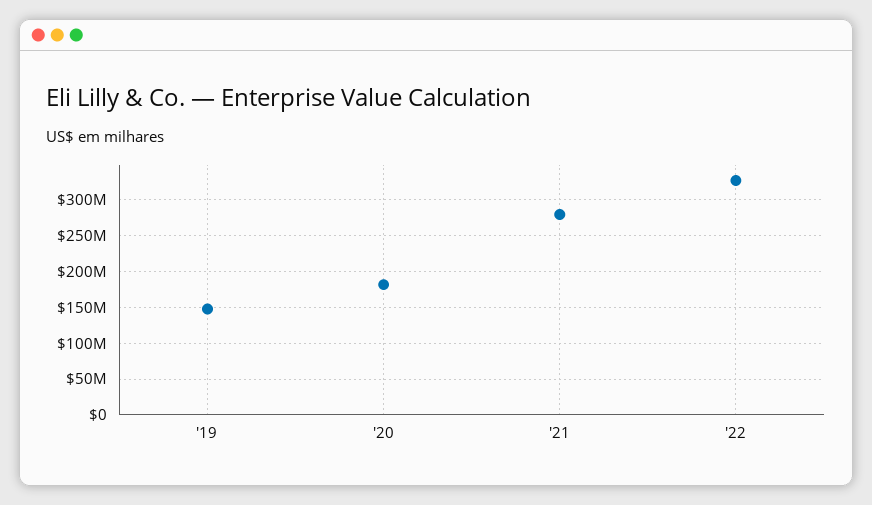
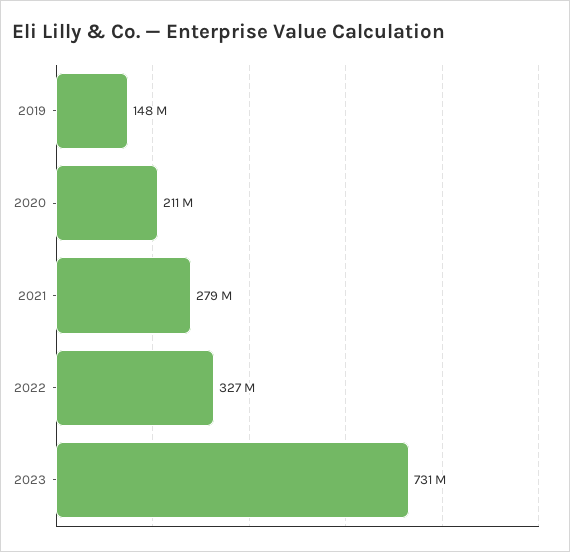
'20: 180000000 -> 211000000
2023: none -> 731000000

